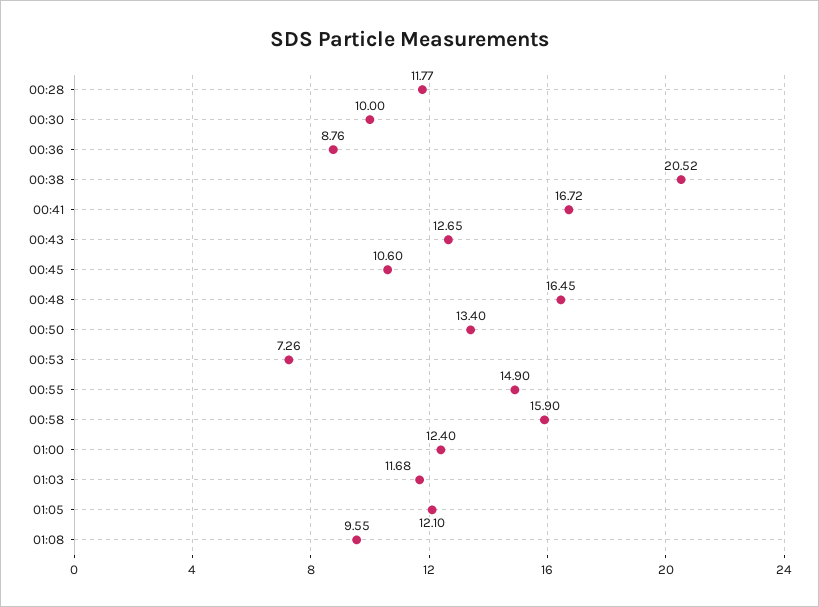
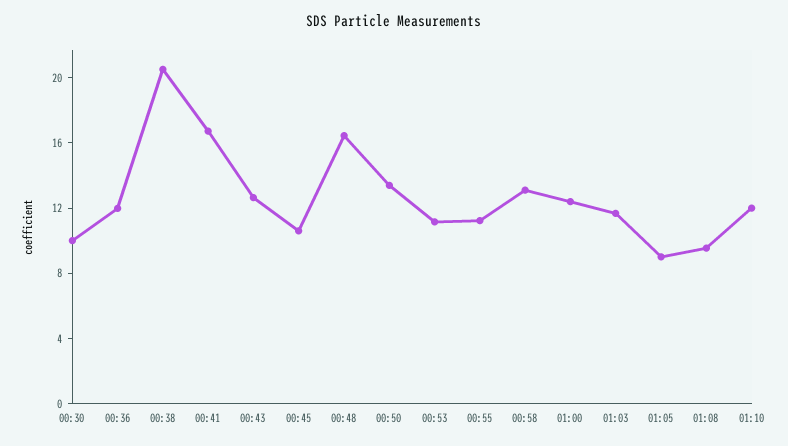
00:28: 11.77 -> none
00:36: 8.76 -> 12
00:53: 7.26 -> 11
00:55: 14.9 -> 11
00:58: 15.9 -> 13
01:05: 12.1 -> 9
01:10: none -> 12

